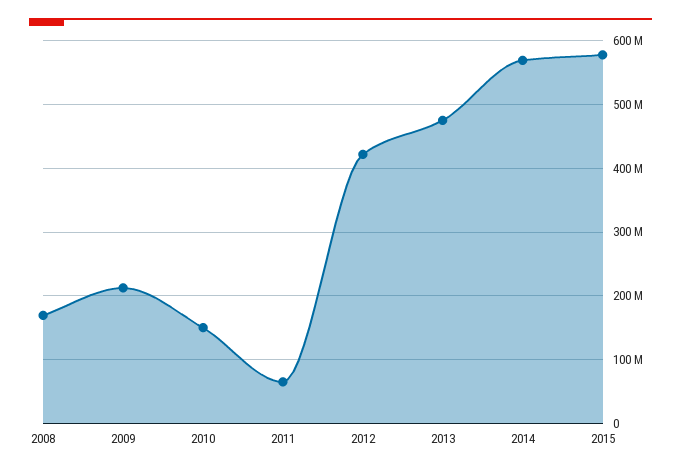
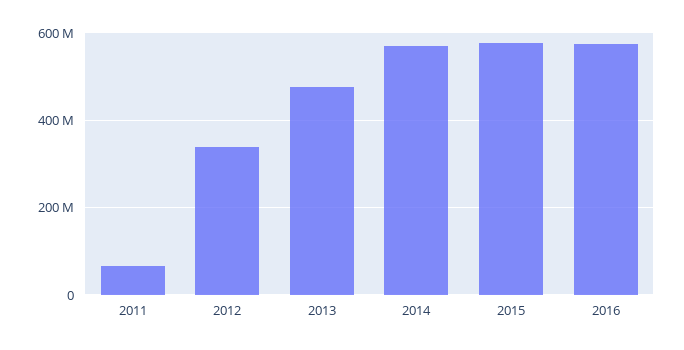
2008: 170000000 -> none
2009: 210000000 -> none
2010: 150000000 -> none
2012: 420000000 -> 340000000
2016: none -> 580000000

